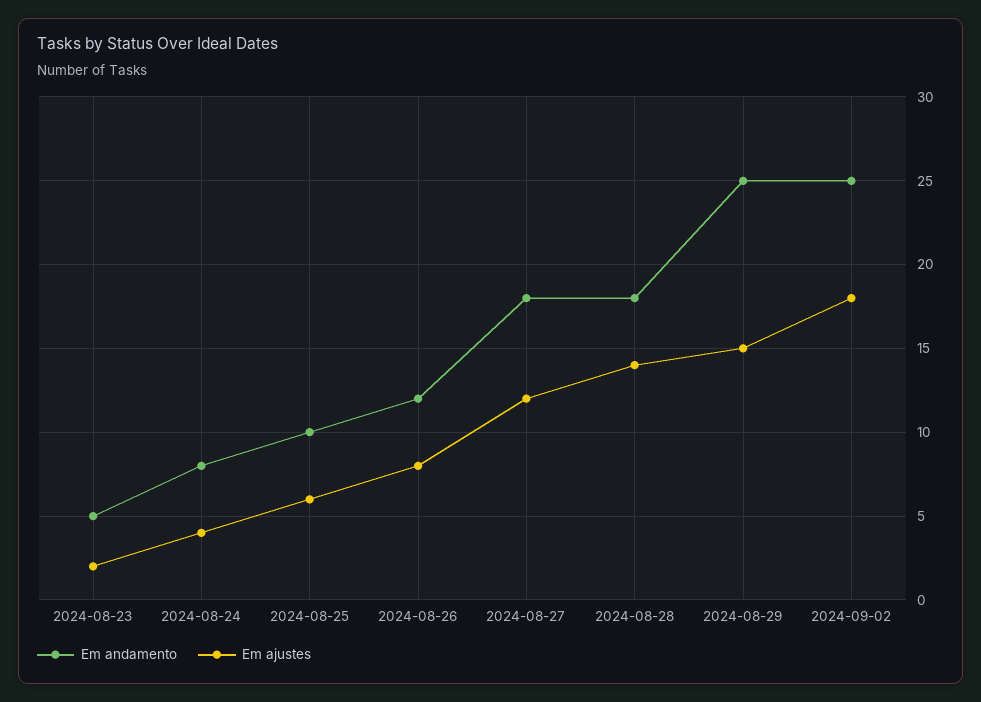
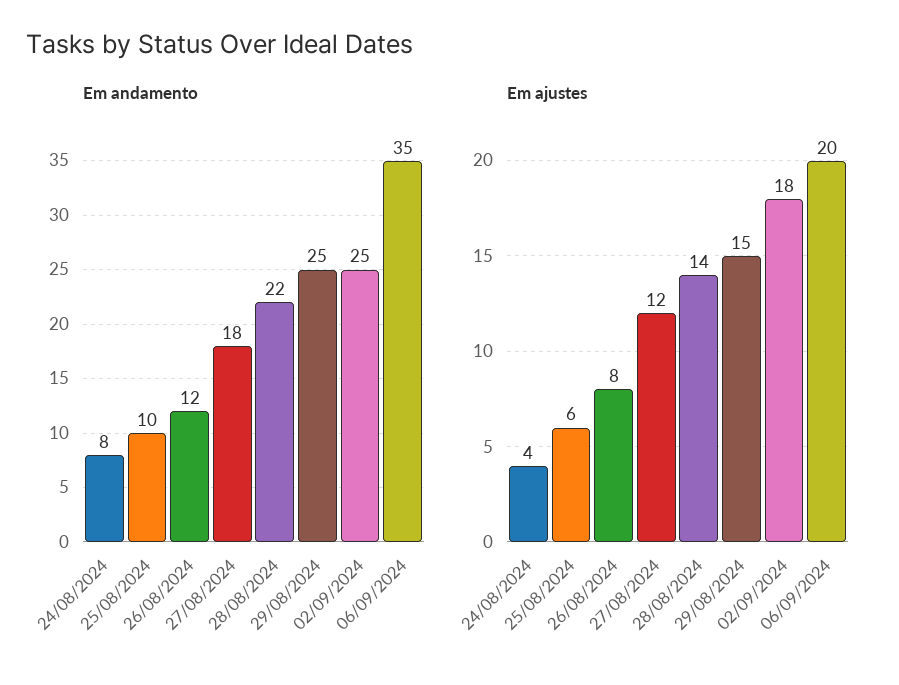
Em andamento, 2024-08-23: 5 -> none
Em ajustes, 2024-08-23: 2 -> none
Em andamento, 2024-08-28: 18 -> 22
Em andamento, 06/09/2024: none -> 35
Em ajustes, 06/09/2024: none -> 20

